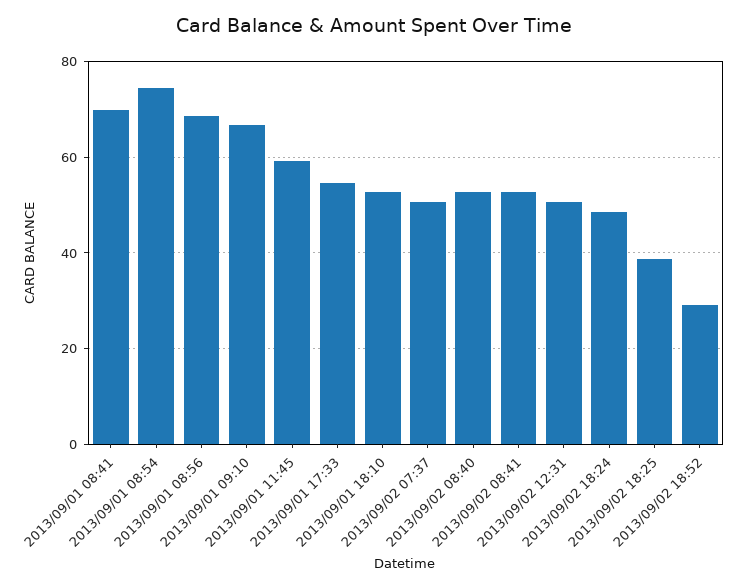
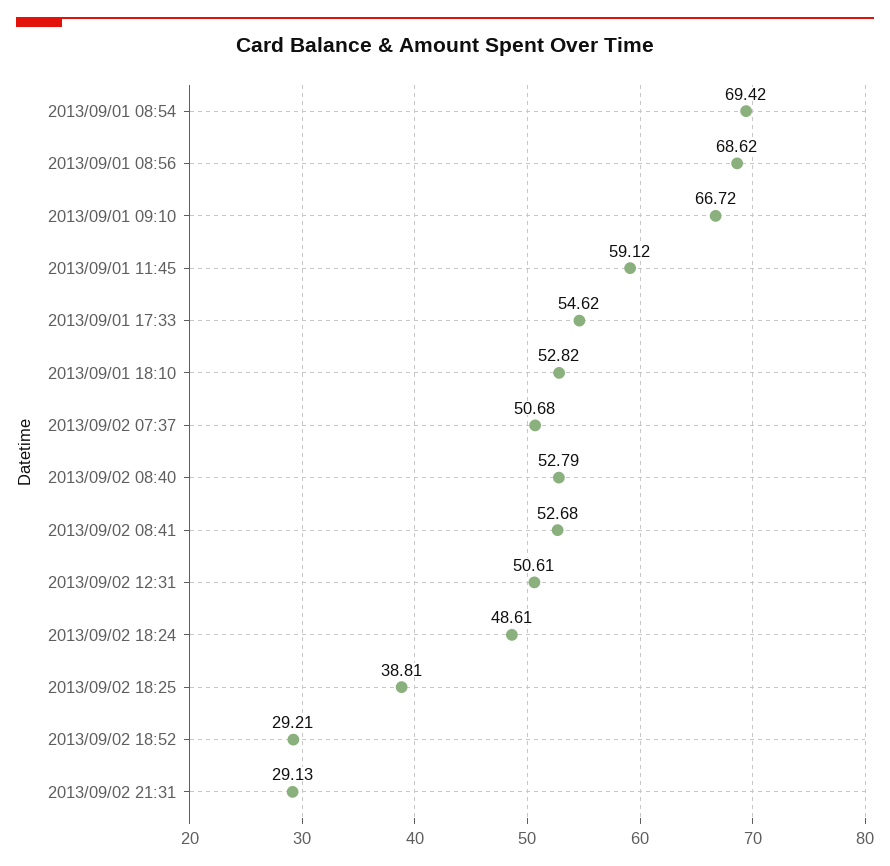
2013/09/01 08:41: 70 -> none
2013/09/01 08:54: 74 -> 69.42
2013/09/02 21:31: none -> 29.13

